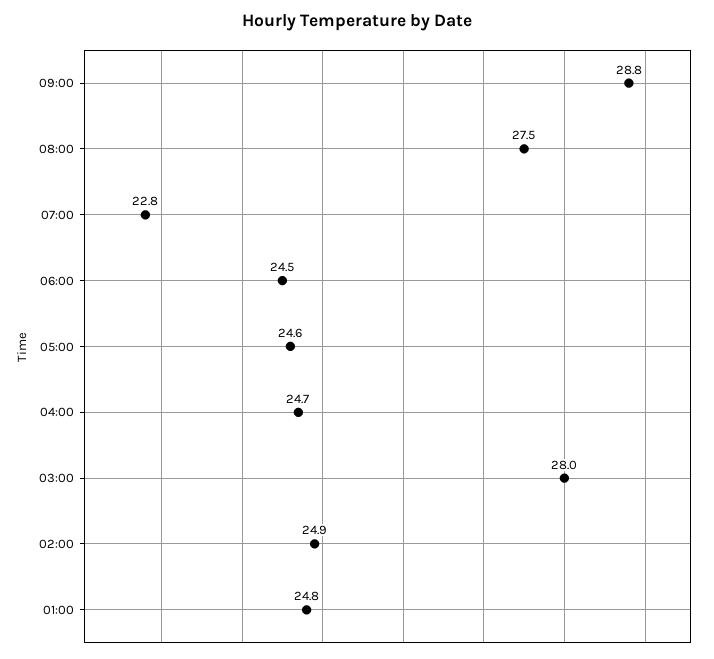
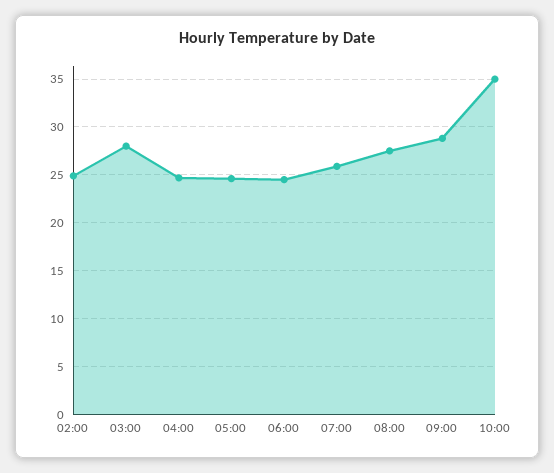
07:00: 22.8 -> 26
01:00: 24.8 -> none
10:00: none -> 35

